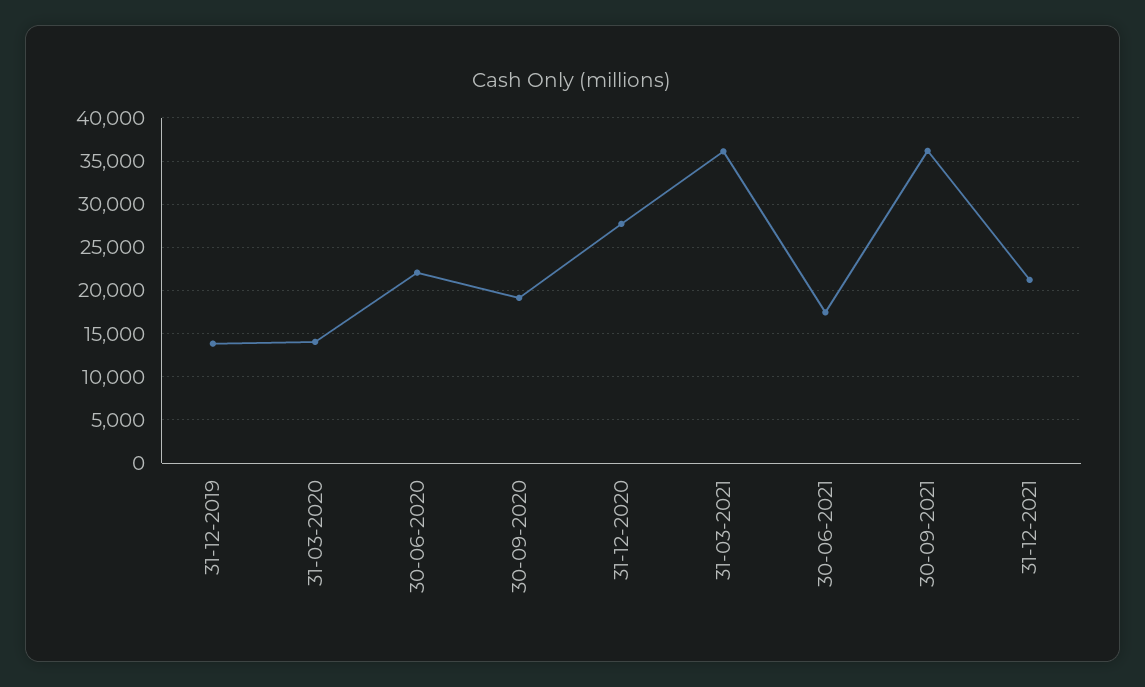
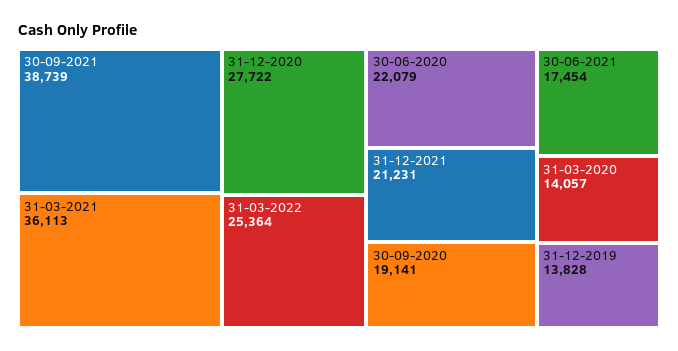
30-09-2021: 36000 -> 38739
31-03-2022: none -> 25364

